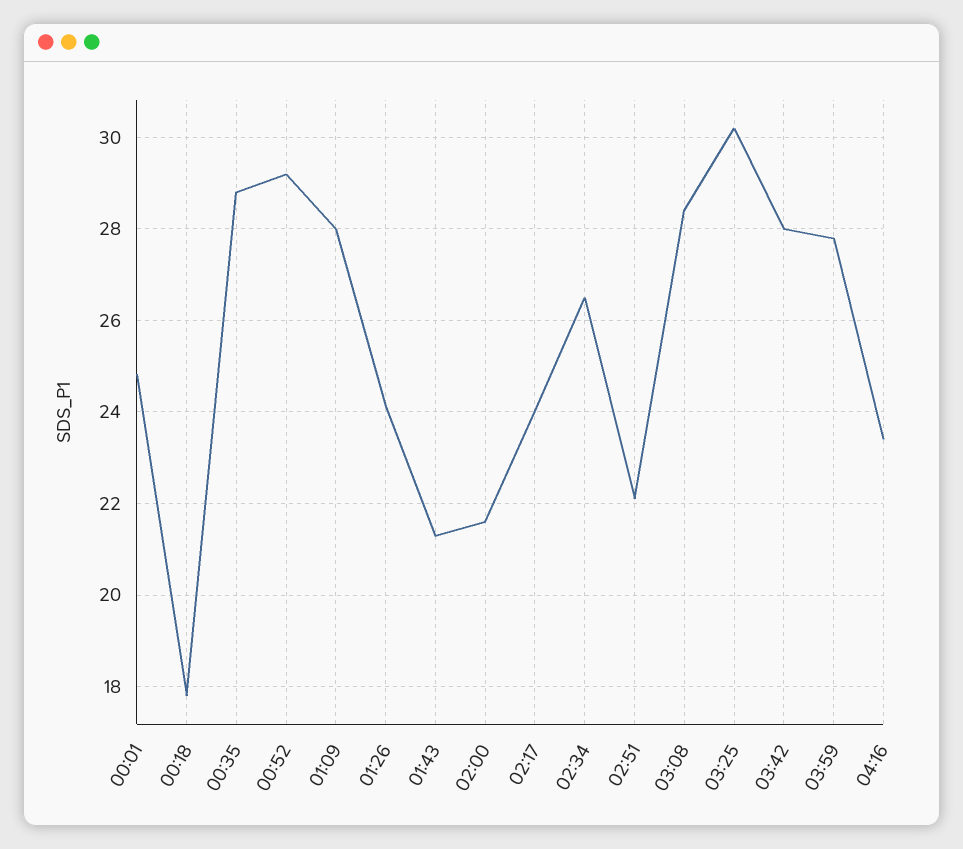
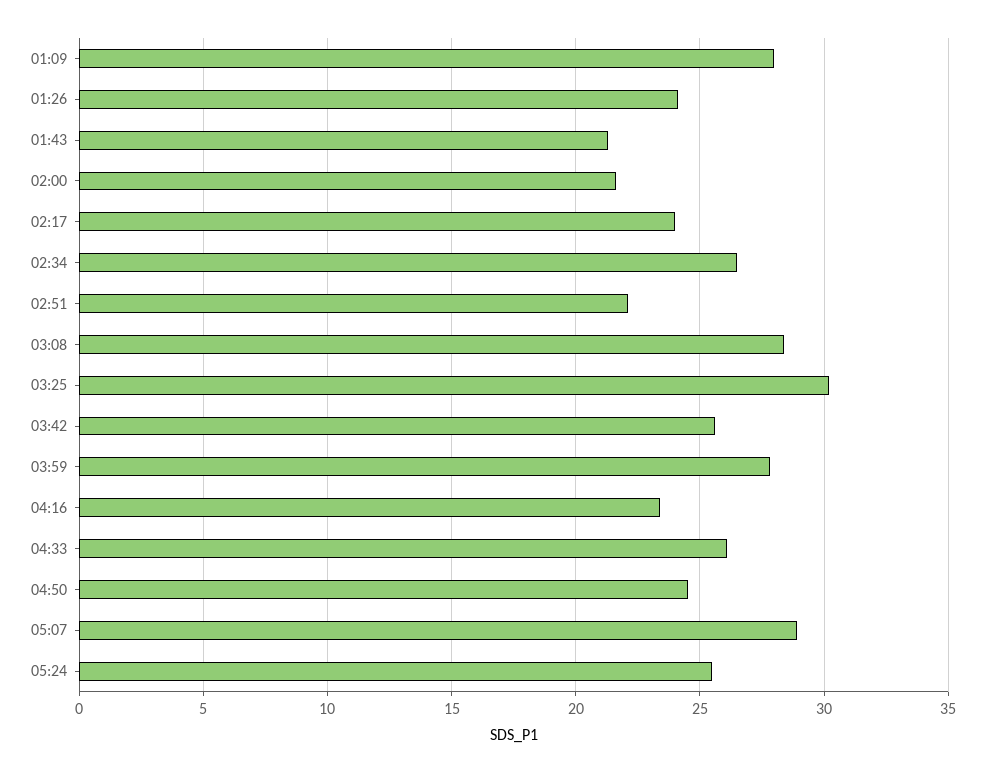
00:01: 24.8 -> none
00:18: 17.8 -> none
00:35: 28.8 -> none
00:52: 29.2 -> none
03:42: 28 -> 25.5
04:33: none -> 26
04:50: none -> 24.5
05:07: none -> 29
05:24: none -> 25.5

